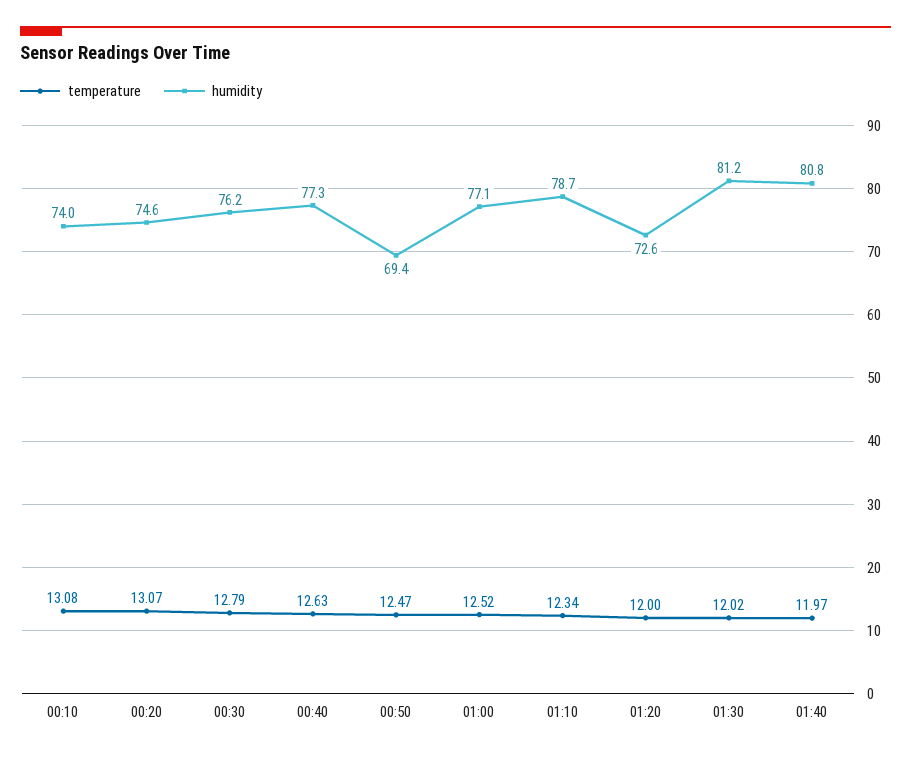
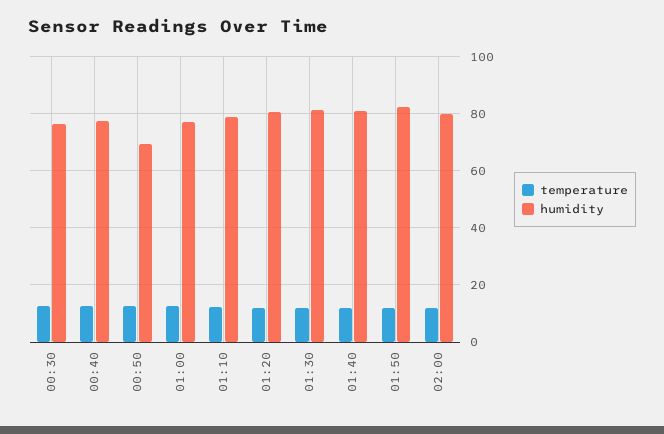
temperature, 00:10: 13.08 -> none
humidity, 00:10: 74 -> none
temperature, 00:20: 13.07 -> none
humidity, 00:20: 74.6 -> none
humidity, 01:20: 72.6 -> 80
temperature, 01:50: none -> 12.5
humidity, 01:50: none -> 82.5
temperature, 02:00: none -> 12.5
humidity, 02:00: none -> 80

